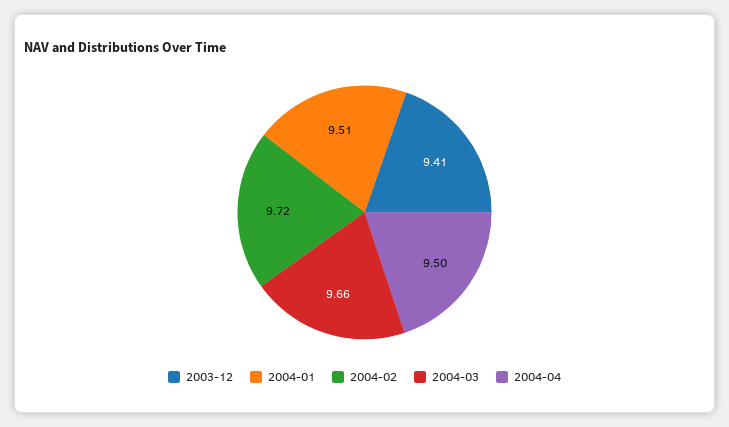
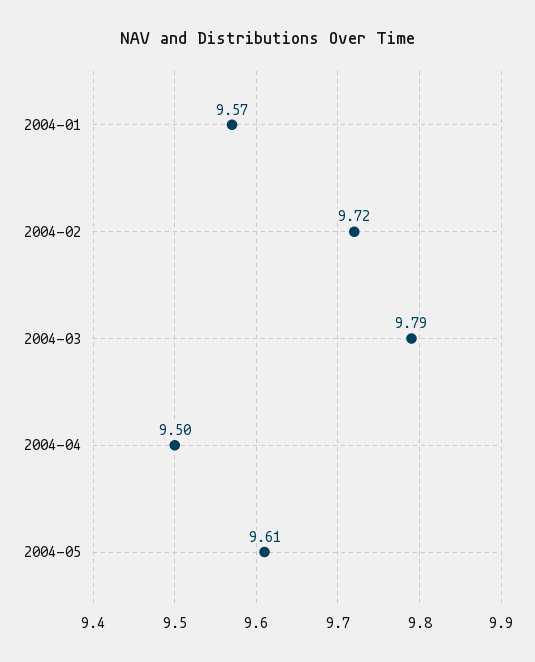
2003-12: 9.41 -> none
2004-01: 9.51 -> 9.57
2004-03: 9.66 -> 9.79
2004-05: none -> 9.61

